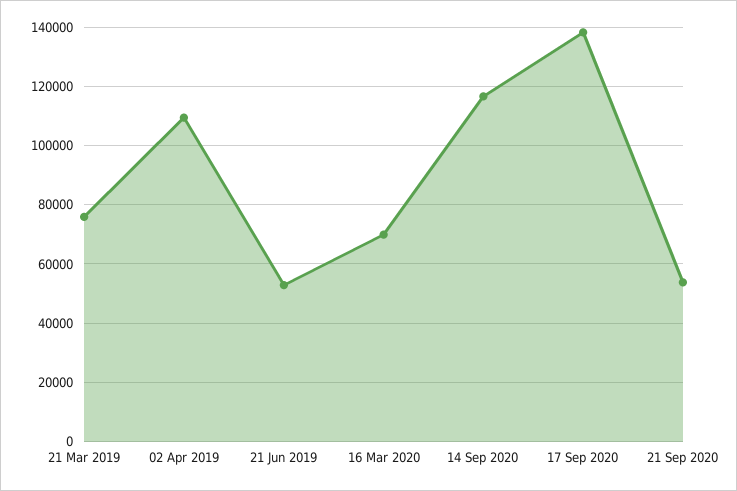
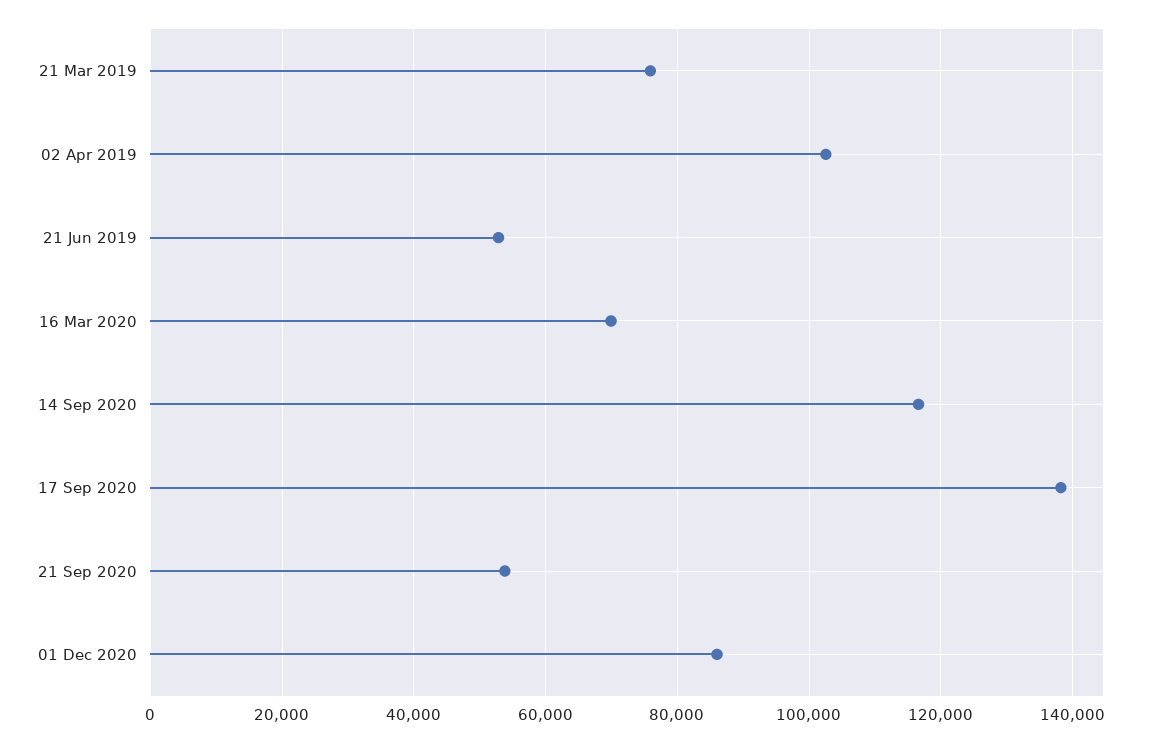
02 Apr 2019: 110000 -> 102000
01 Dec 2020: none -> 86000

